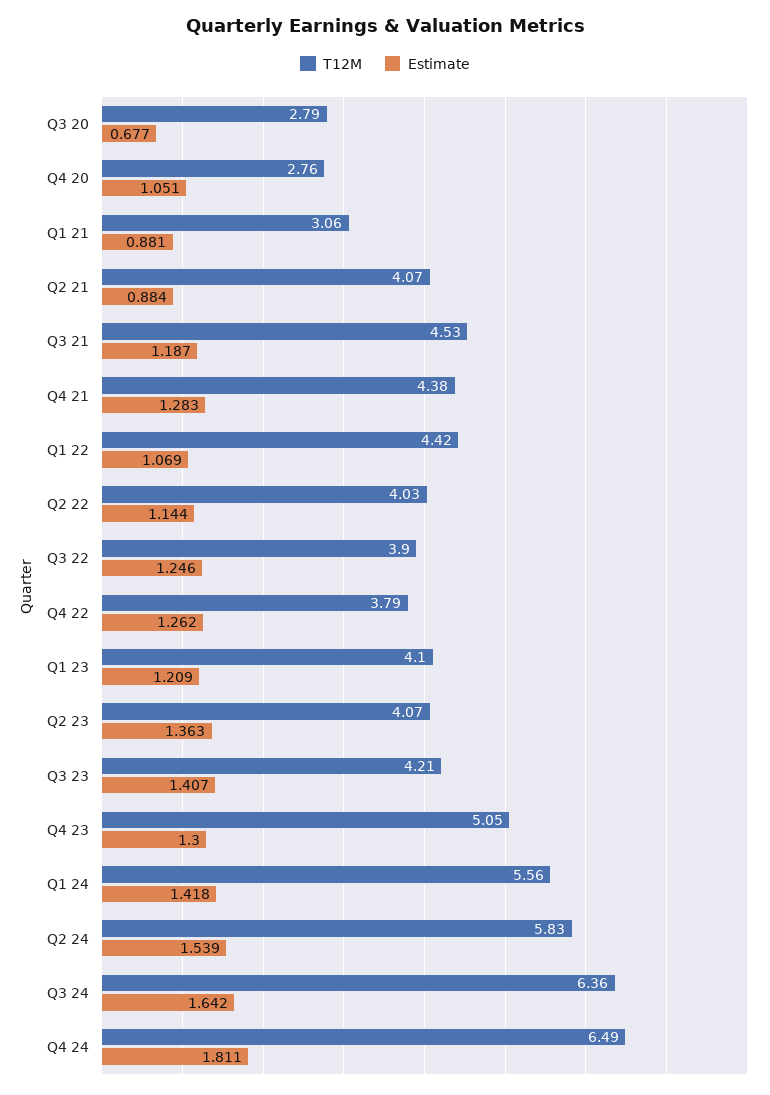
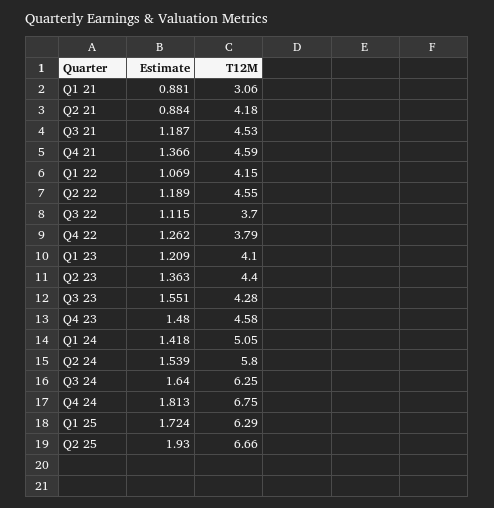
T12M, Q3 20: 2.79 -> none
Estimate, Q3 20: 0.677 -> none
T12M, Q4 20: 2.76 -> none
Estimate, Q4 20: 1.051 -> none
T12M, Q2 21: 4.07 -> 4.18
T12M, Q4 21: 4.38 -> 4.59
Estimate, Q4 21: 1.283 -> 1.366
T12M, Q1 22: 4.42 -> 4.15
T12M, Q2 22: 4.03 -> 4.55
Estimate, Q2 22: 1.144 -> 1.189
T12M, Q3 22: 3.9 -> 3.7
Estimate, Q3 22: 1.246 -> 1.115
T12M, Q2 23: 4.07 -> 4.4
T12M, Q3 23: 4.21 -> 4.28
Estimate, Q3 23: 1.407 -> 1.551
T12M, Q4 23: 5.05 -> 4.58
Estimate, Q4 23: 1.3 -> 1.48
T12M, Q1 24: 5.56 -> 5.05
T12M, Q2 24: 5.83 -> 5.8
T12M, Q3 24: 6.36 -> 6.25
Estimate, Q3 24: 1.642 -> 1.64
T12M, Q4 24: 6.49 -> 6.75
Estimate, Q4 24: 1.811 -> 1.813
Estimate, Q1 25: none -> 1.724
T12M, Q1 25: none -> 6.29
Estimate, Q2 25: none -> 1.93
T12M, Q2 25: none -> 6.66

